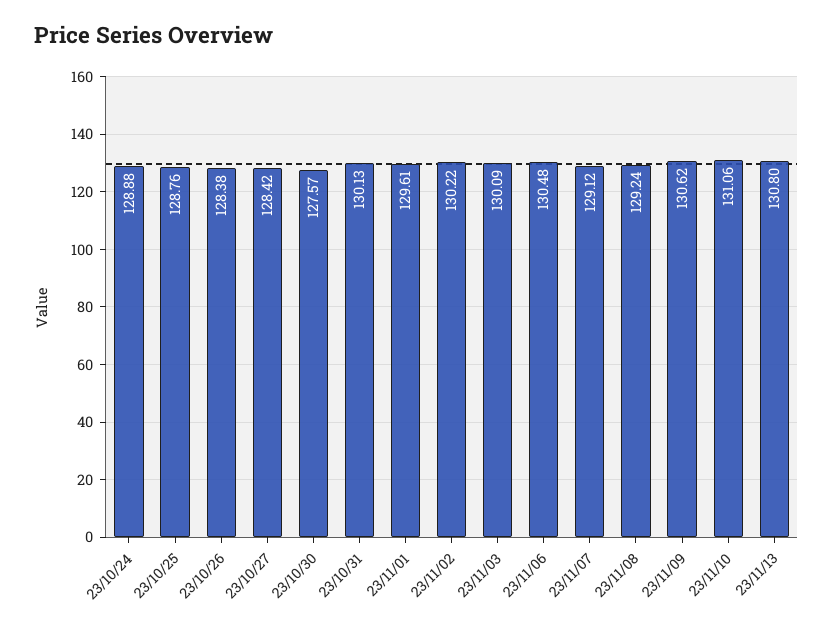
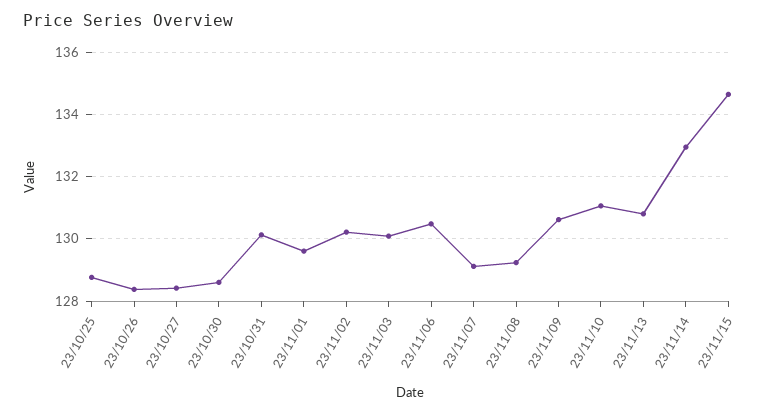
23/10/24: 128.88 -> none
23/10/30: 127.57 -> 128.6
23/11/14: none -> 133
23/11/15: none -> 134.6

